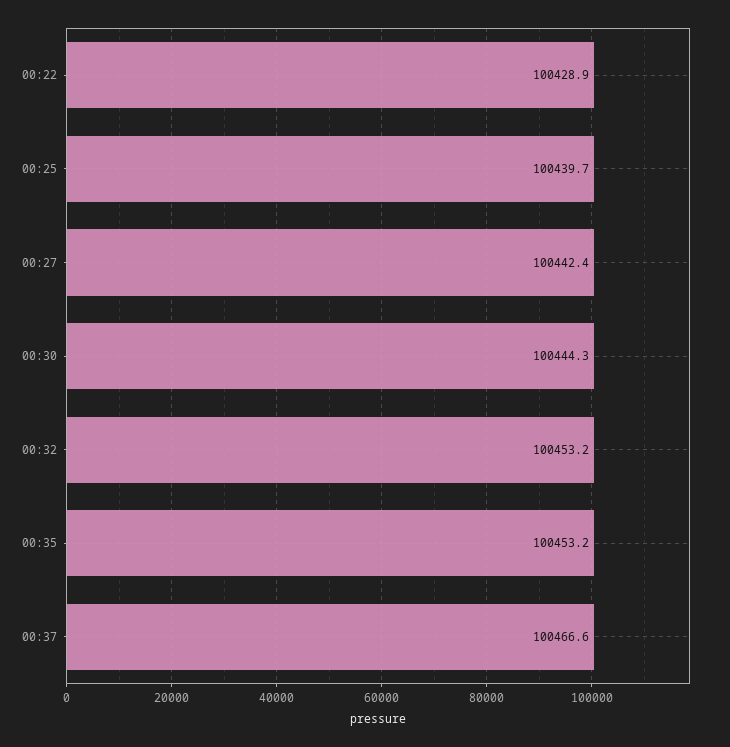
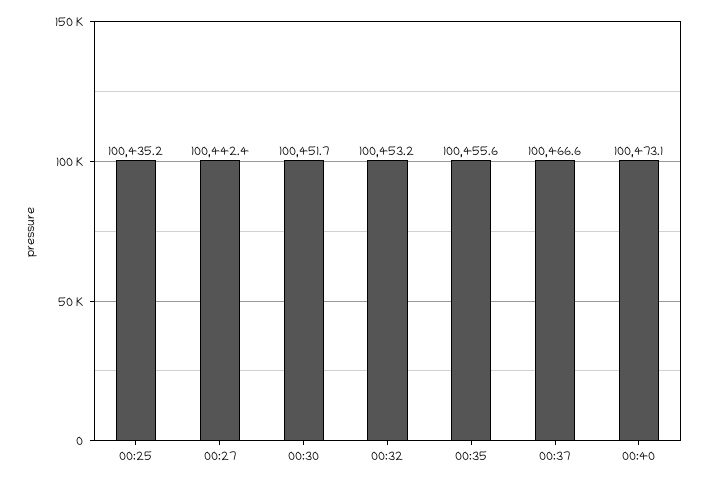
00:22: 100428.9 -> none
00:25: 100439.7 -> 100435.2
00:30: 100444.3 -> 100451.7
00:35: 100453.2 -> 100455.6
00:40: none -> 100473.1

